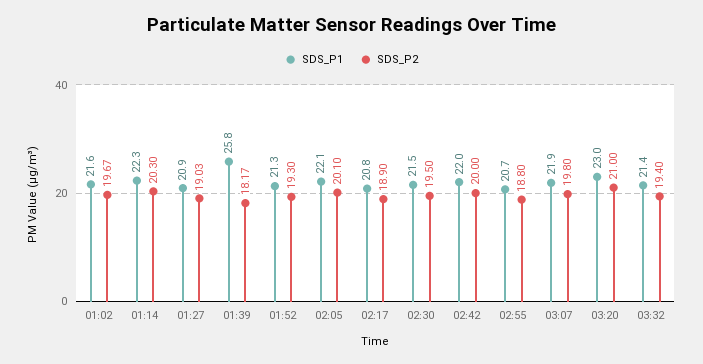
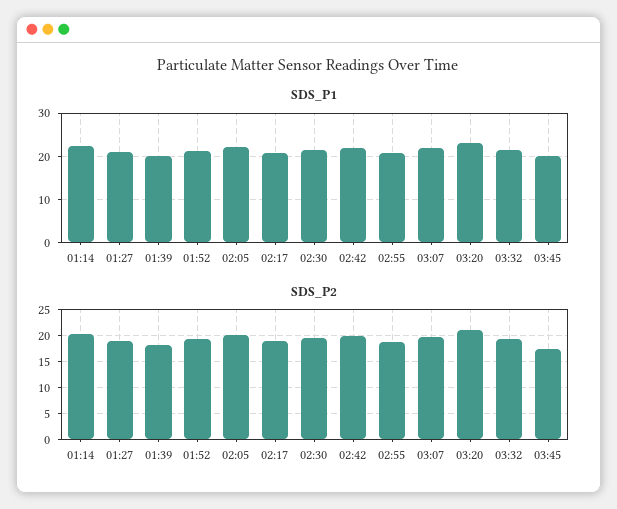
SDS_P1, 01:02: 21.6 -> none
SDS_P2, 01:02: 19.67 -> none
SDS_P1, 01:39: 25.8 -> 20
SDS_P1, 03:45: none -> 20
SDS_P2, 03:45: none -> 17.5

